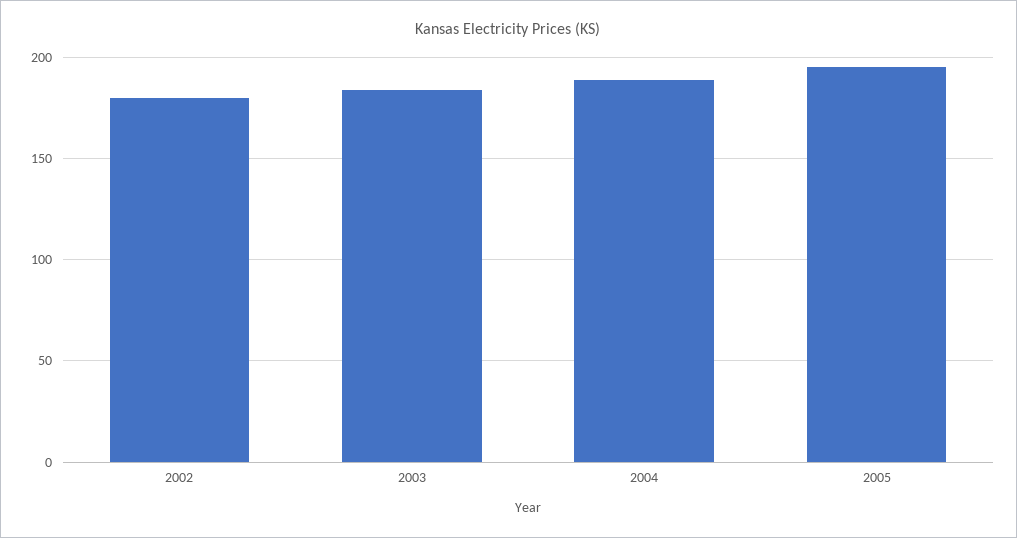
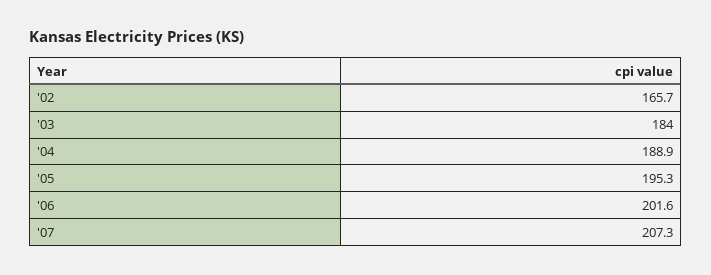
2002: 180 -> 165.7
'06: none -> 201.6
'07: none -> 207.3

